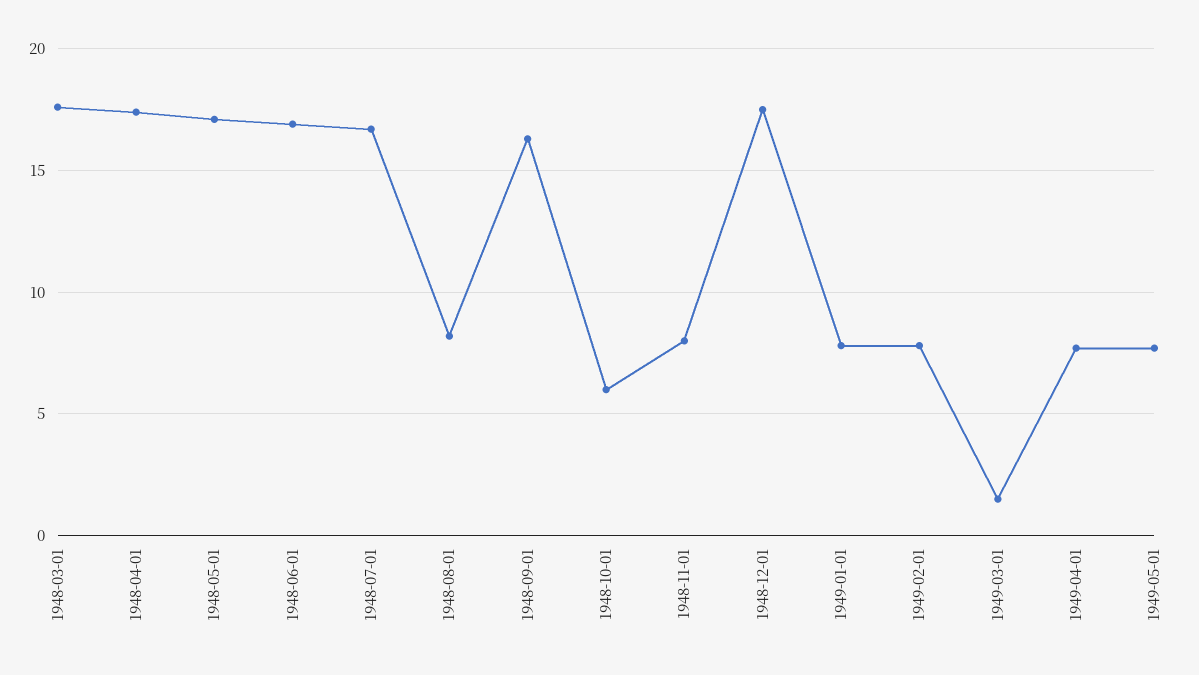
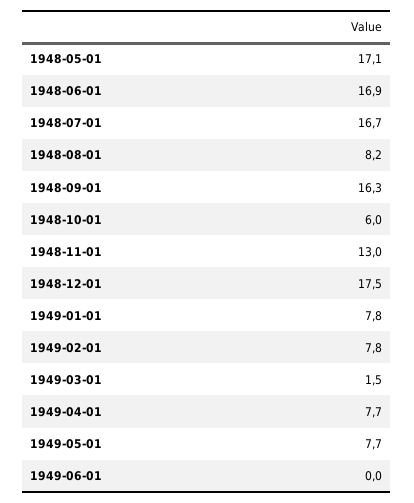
1948-03-01: 17.5 -> none
1948-04-01: 17.5 -> none
1948-11-01: 8 -> 13
1949-06-01: none -> 0

